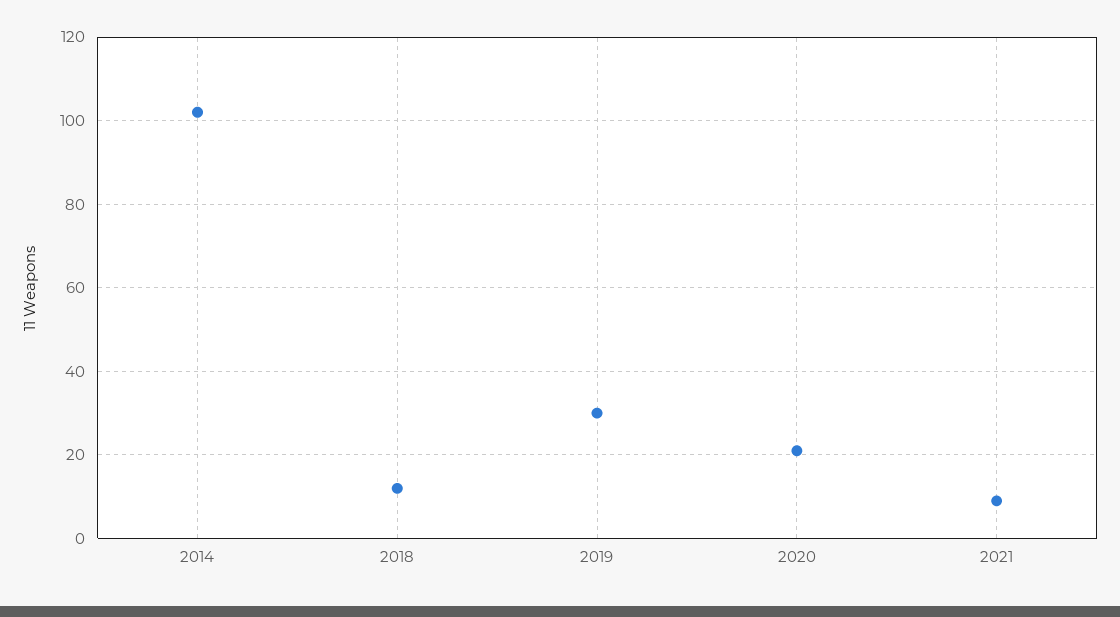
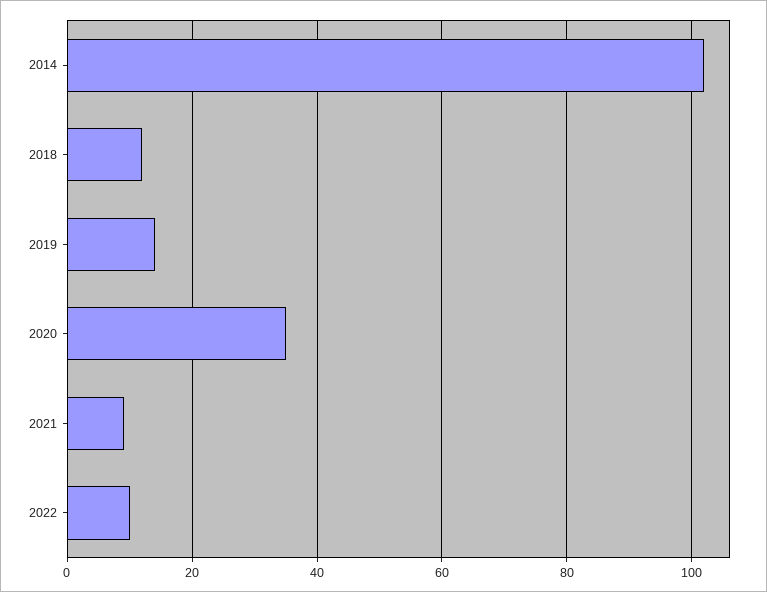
2019: 30 -> 15
2020: 20 -> 35
2022: none -> 10

